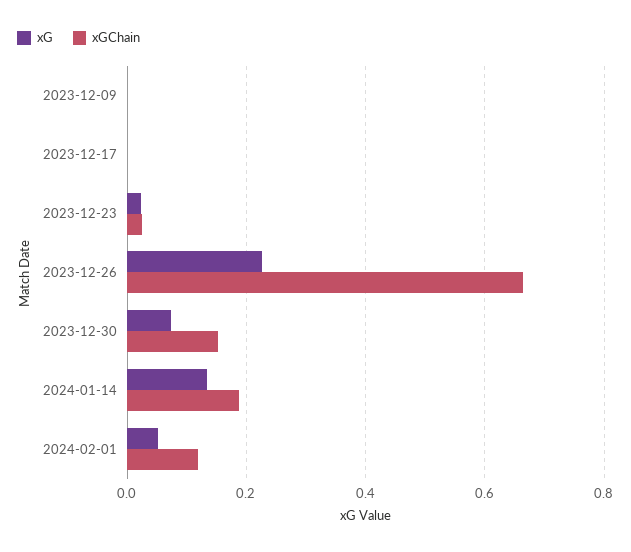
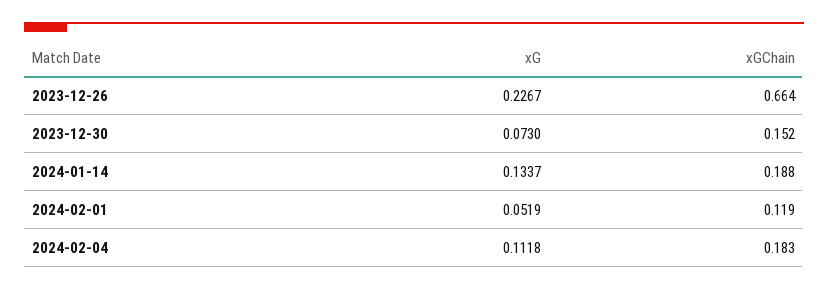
xG, 2023-12-09: 0 -> none
xGChain, 2023-12-09: 0 -> none
xG, 2023-12-17: 0 -> none
xGChain, 2023-12-17: 0 -> none
xG, 2023-12-23: 0.02 -> none
xGChain, 2023-12-23: 0.02 -> none
xG, 2024-02-04: none -> 0.1118
xGChain, 2024-02-04: none -> 0.183

